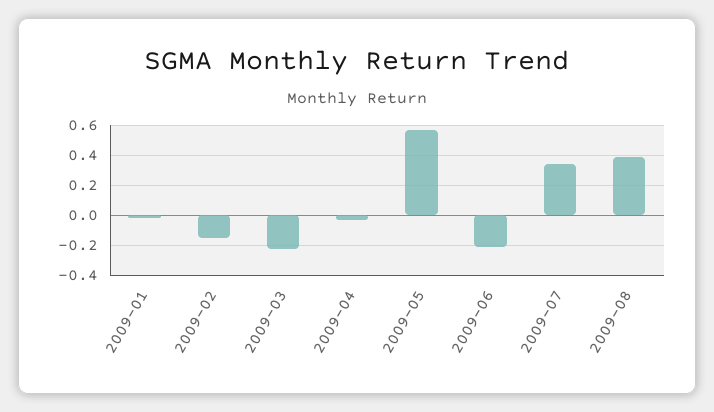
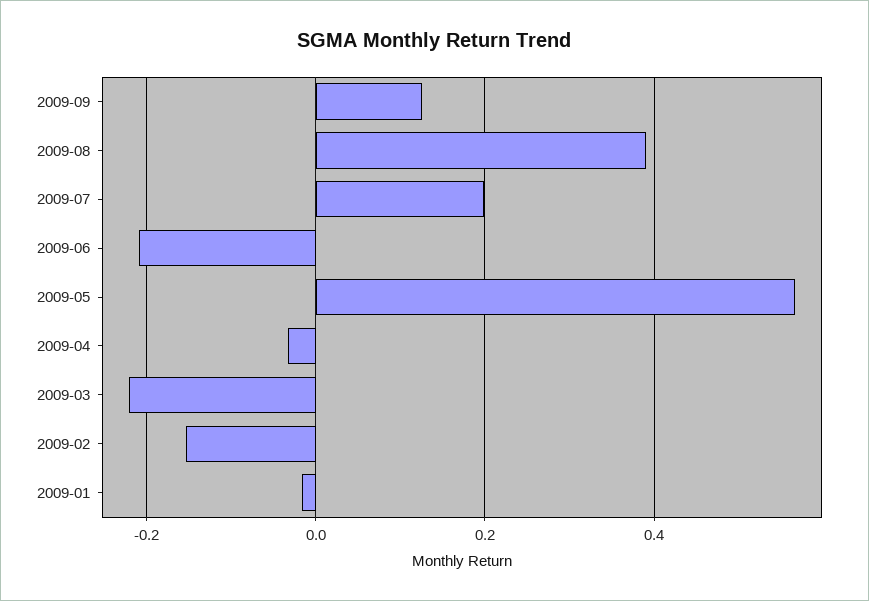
2009-07: 0.35 -> 0.2
2009-09: none -> 0.12

